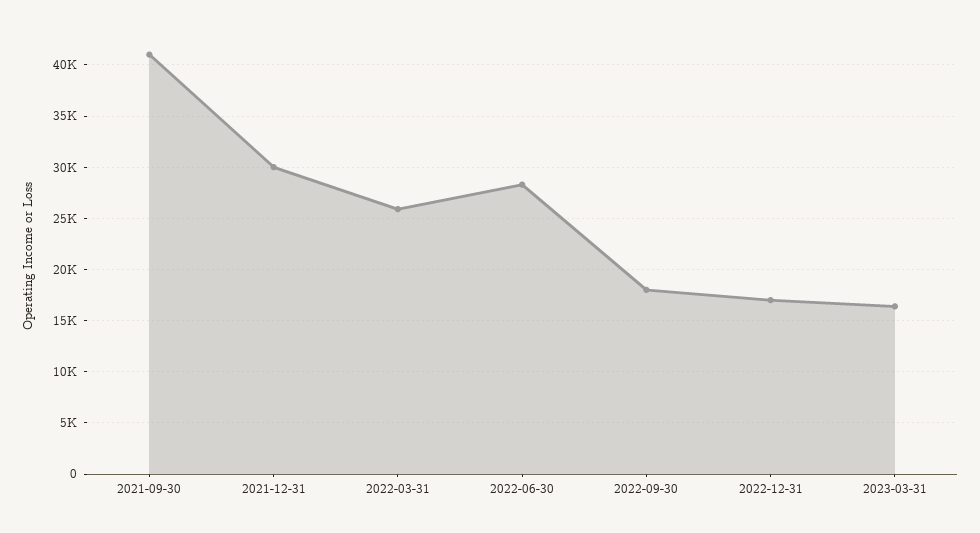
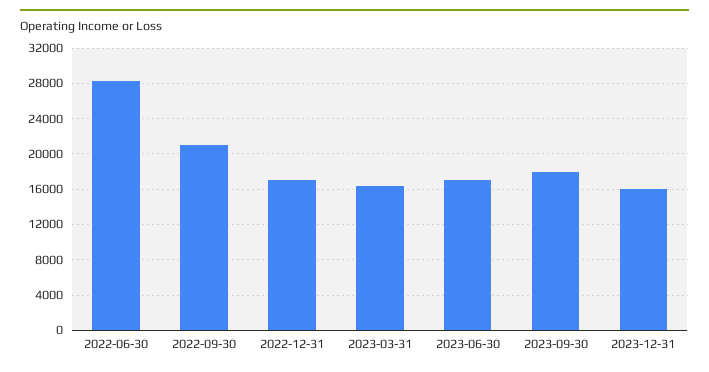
2021-09-30: 41000 -> none
2021-12-31: 30000 -> none
2022-03-31: 26000 -> none
2022-09-30: 18000 -> 21000
2023-06-30: none -> 17000
2023-09-30: none -> 18000
2023-12-31: none -> 16000

